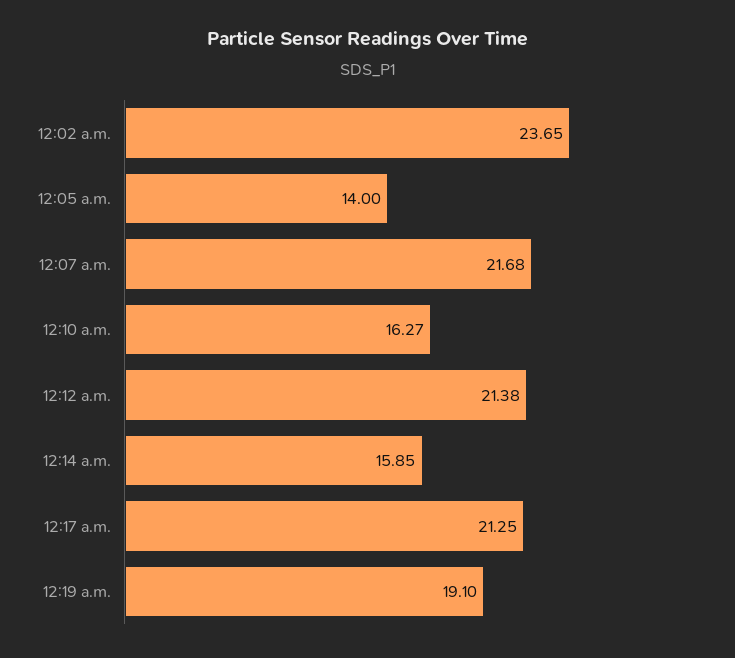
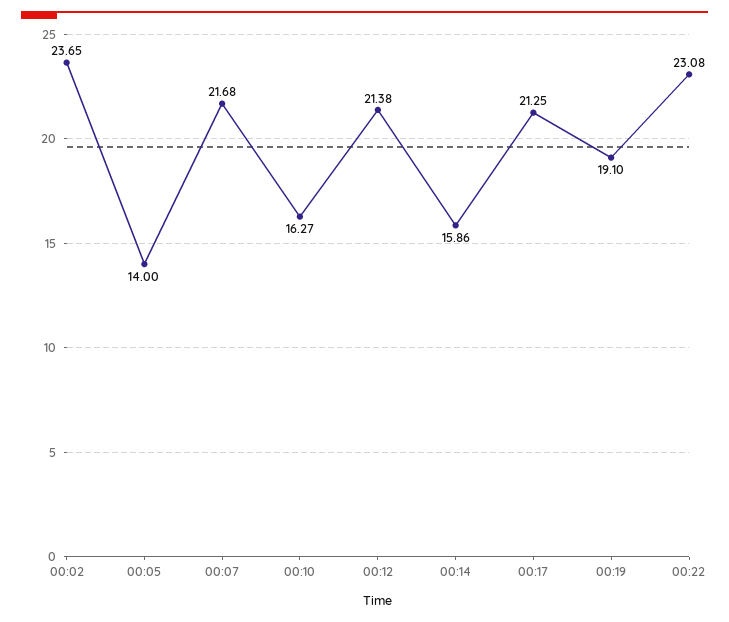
12:14 a.m.: 15.85 -> 15.86
00:22: none -> 23.08

